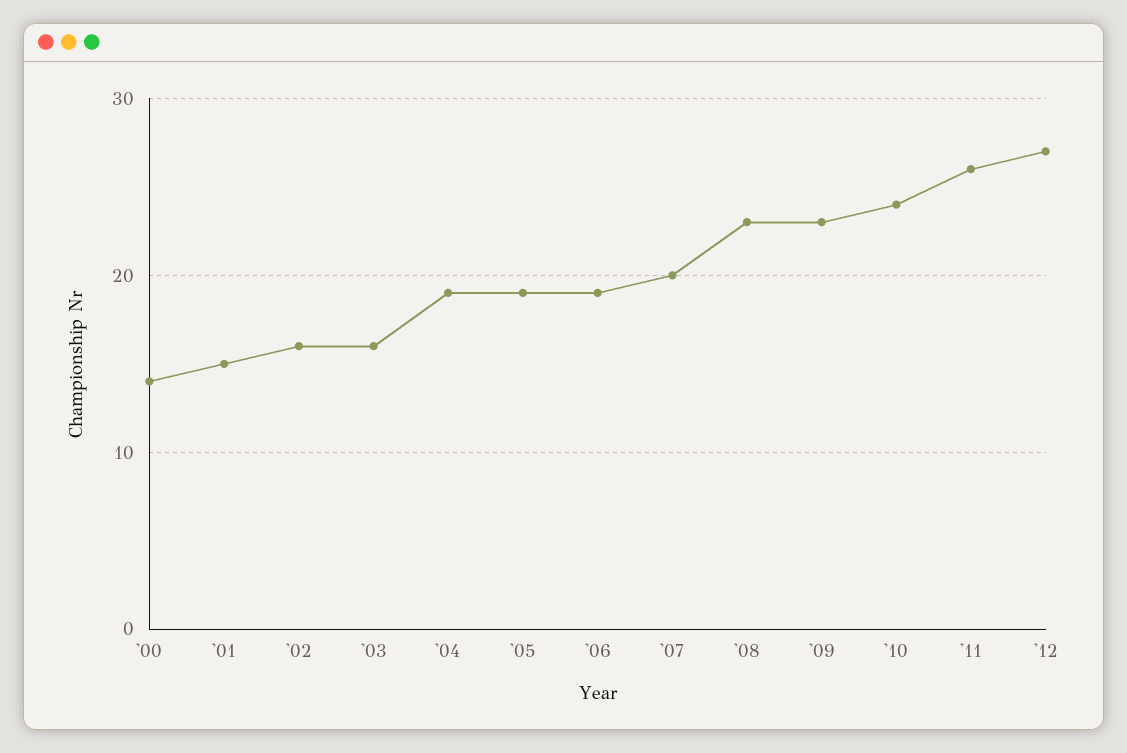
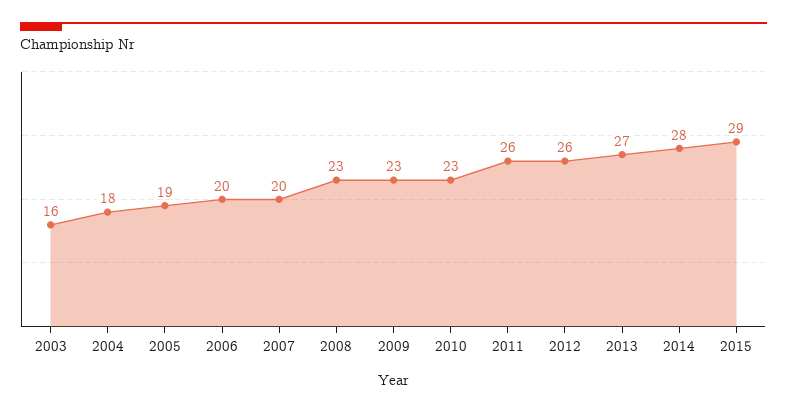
'00: 14 -> none
'01: 15 -> none
'02: 16 -> none
'04: 19 -> 18
'06: 19 -> 20
'10: 24 -> 23
'12: 27 -> 26
2013: none -> 27
2014: none -> 28
2015: none -> 29

